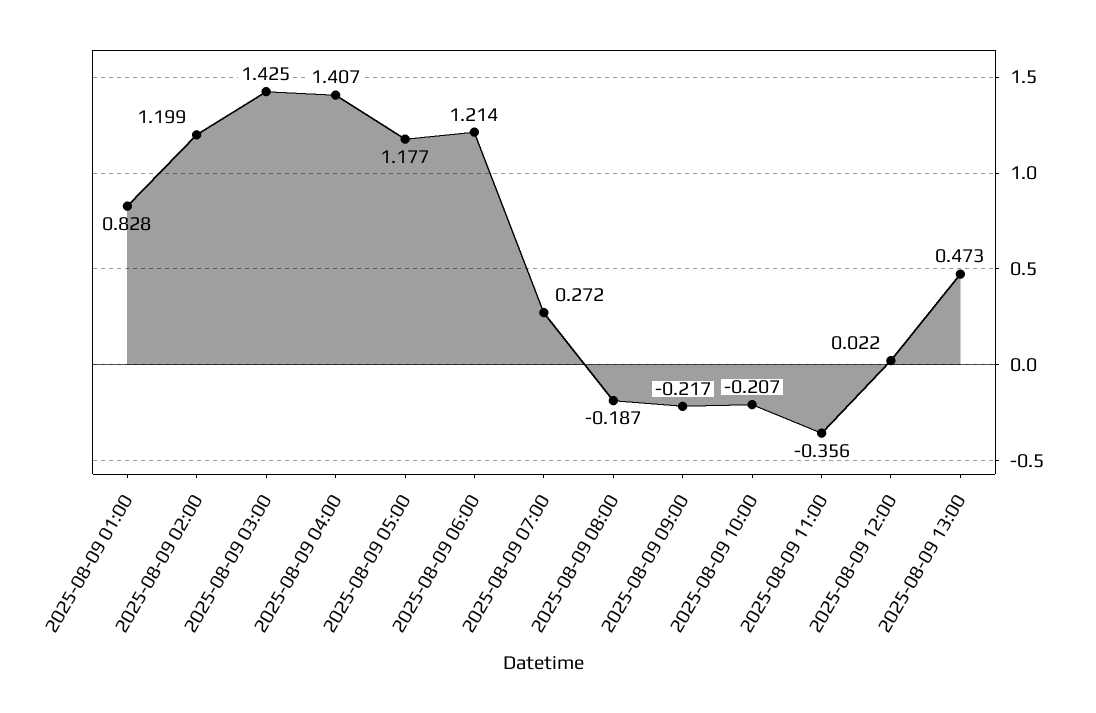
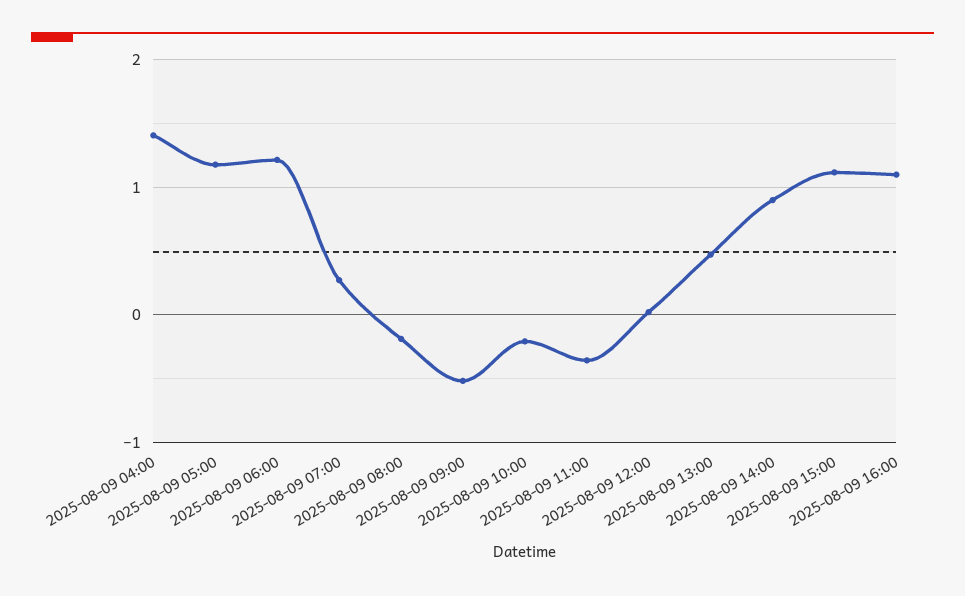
2025-08-09 01:00: 0.828 -> none
2025-08-09 02:00: 1.199 -> none
2025-08-09 03:00: 1.425 -> none
2025-08-09 09:00: -0.217 -> -0.5
2025-08-09 14:00: none -> 0.9
2025-08-09 15:00: none -> 1.1
2025-08-09 16:00: none -> 1.1

